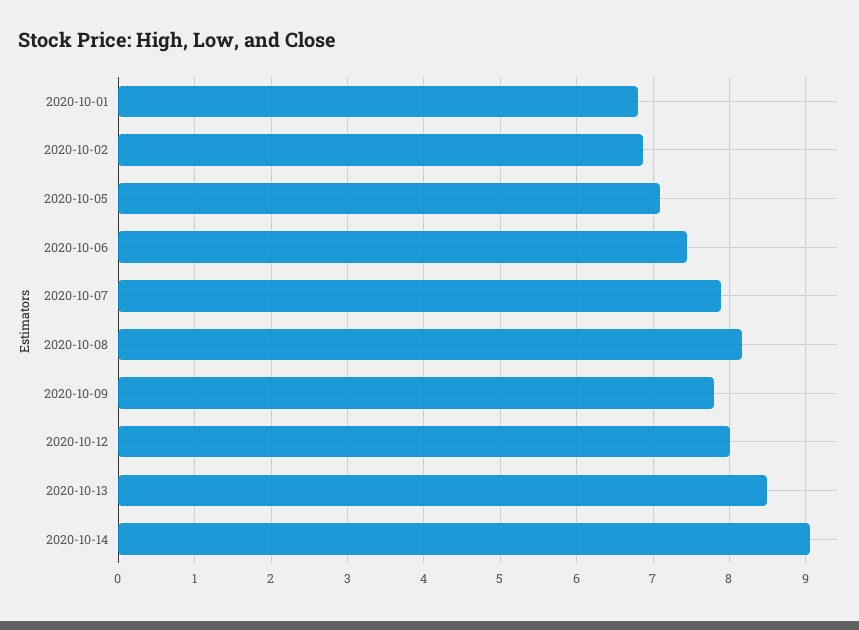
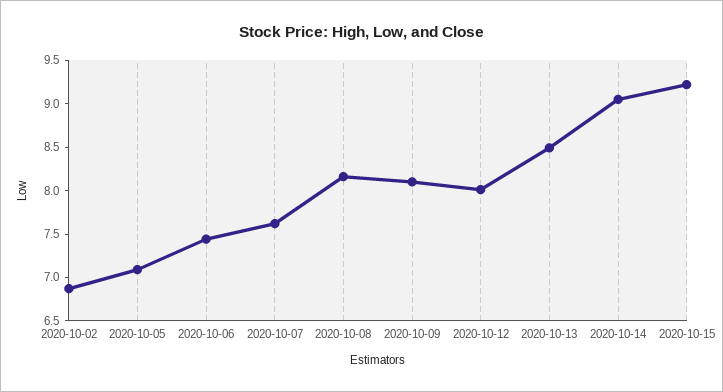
2020-10-01: 6.8 -> none
2020-10-07: 7.9 -> 7.6
2020-10-09: 7.8 -> 8.1
2020-10-15: none -> 9.2

